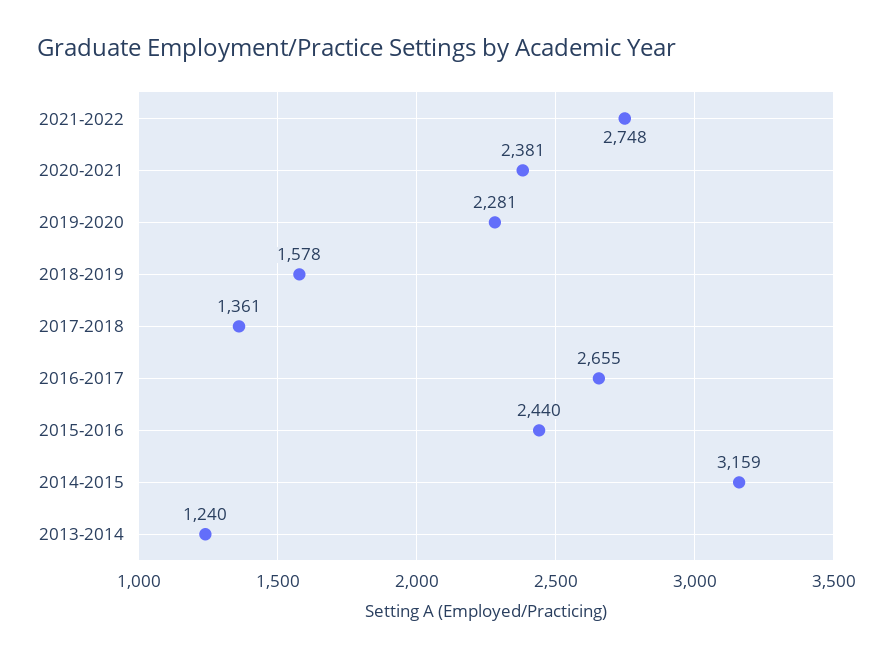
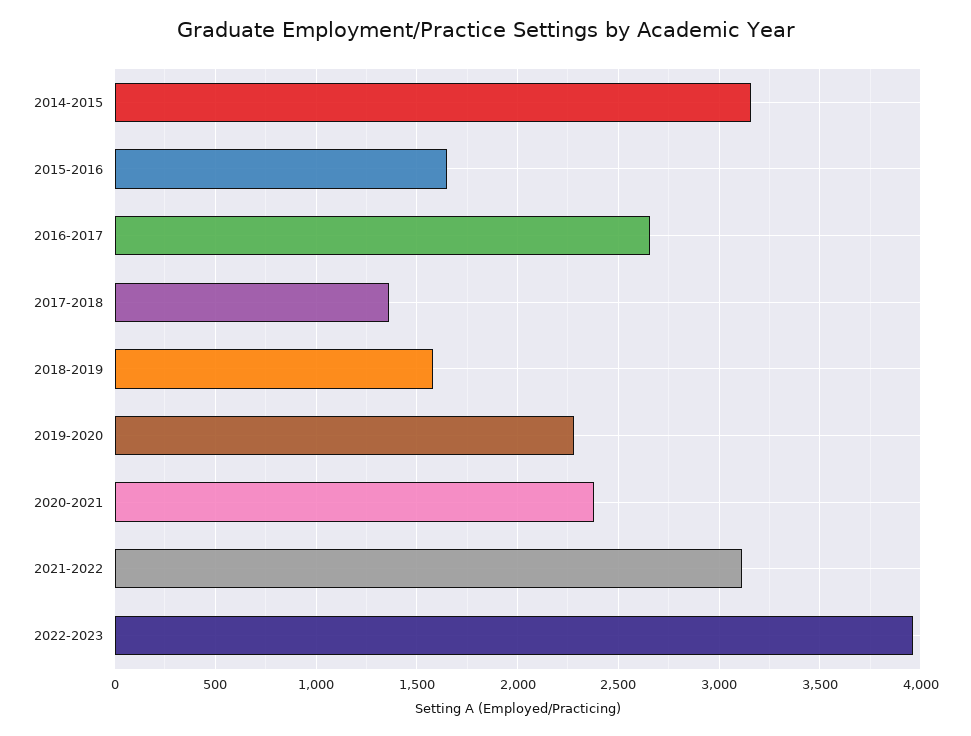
2021-2022: 2748 -> 3100
2015-2016: 2440 -> 1650
2013-2014: 1240 -> none
2022-2023: none -> 3950

